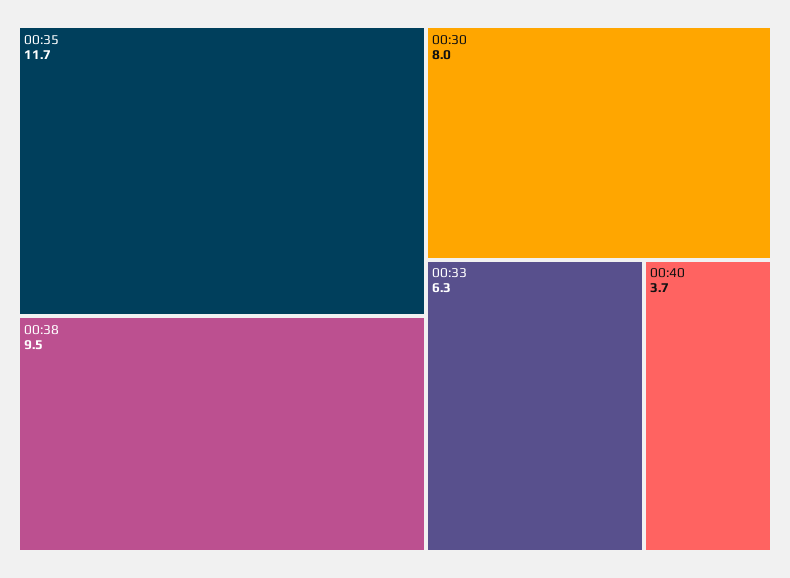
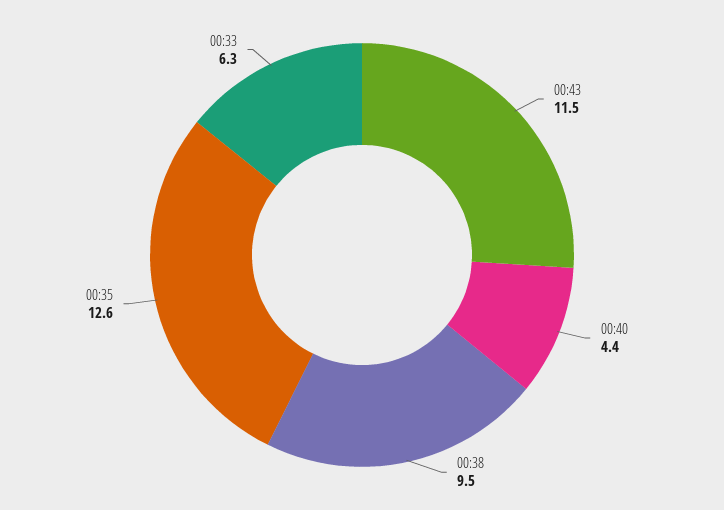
00:35: 11.7 -> 12.6
00:30: 8 -> none
00:40: 3.7 -> 4.4
00:43: none -> 11.5

